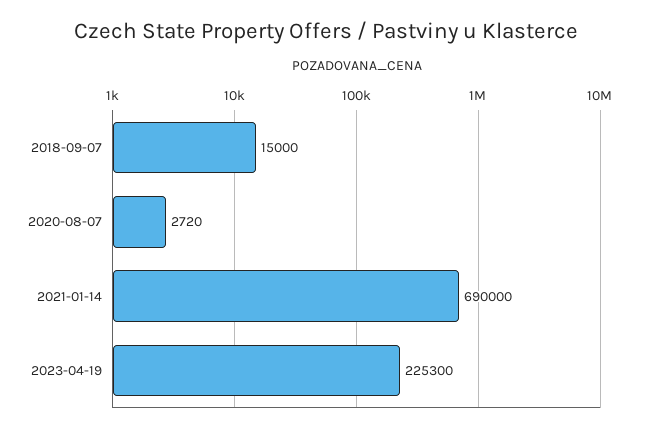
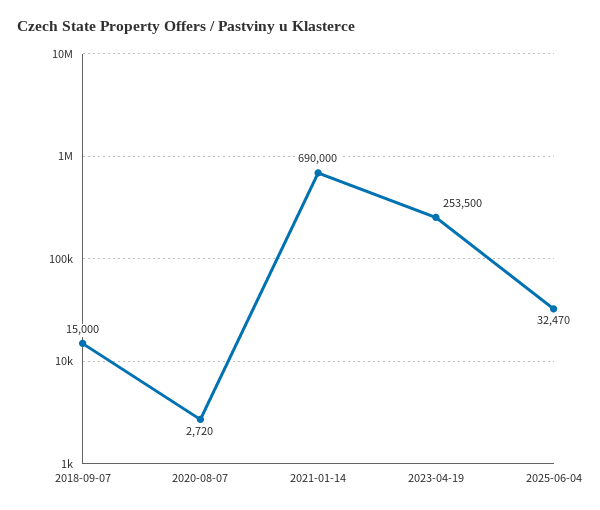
2023-04-19: 225300 -> 253500
2025-06-04: none -> 32470

